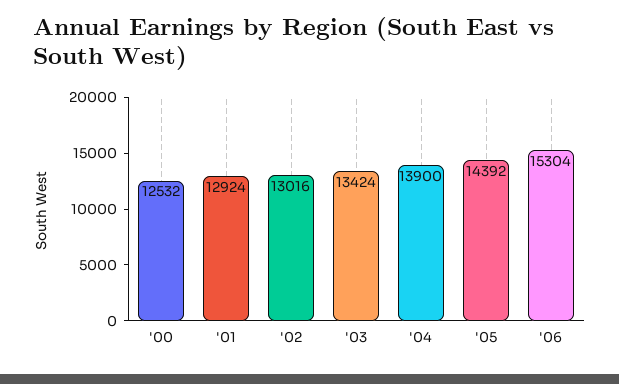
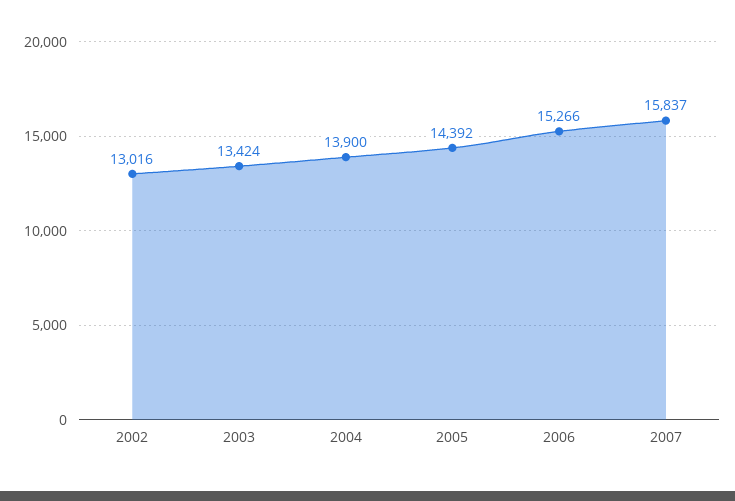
'00: 12532 -> none
'01: 12924 -> none
'06: 15304 -> 15266
2007: none -> 15837

